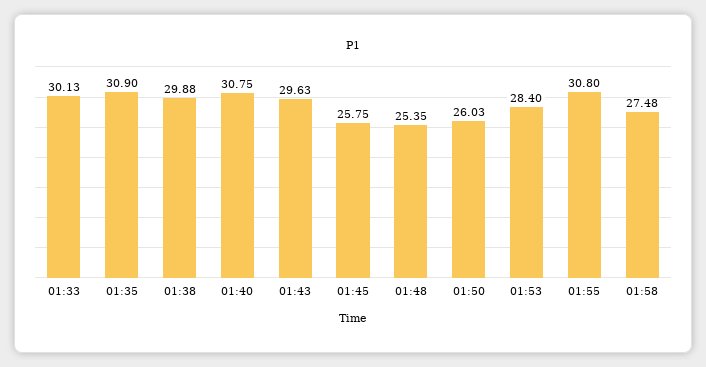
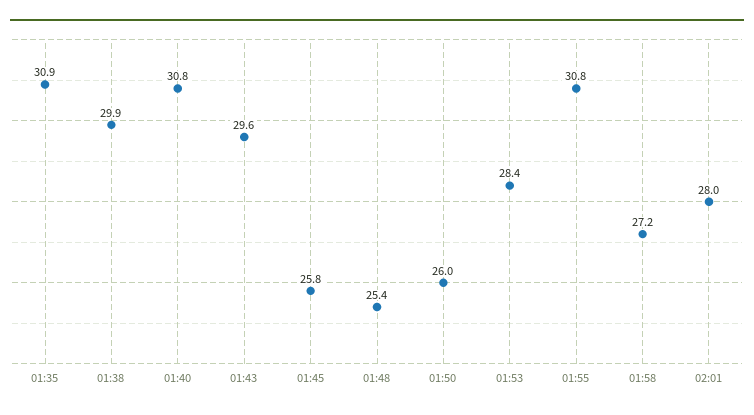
01:33: 30.13 -> none
01:58: 27.48 -> 27.2
02:01: none -> 28

